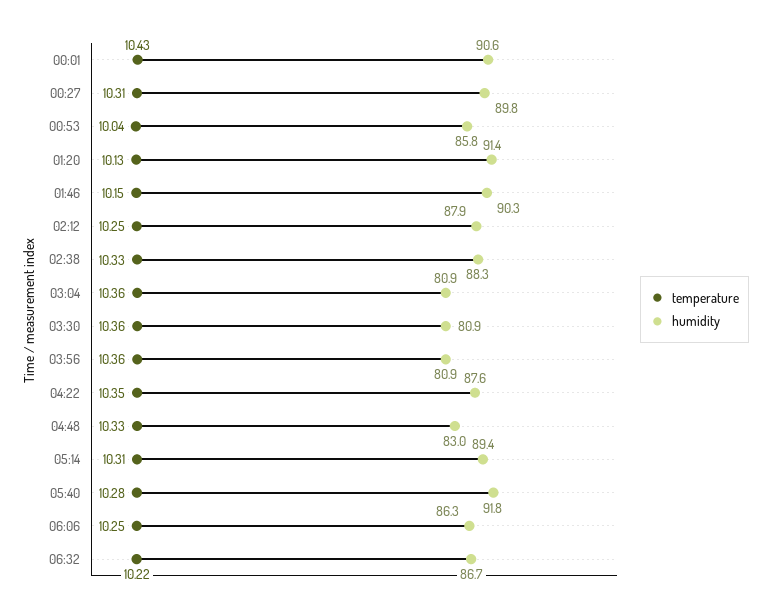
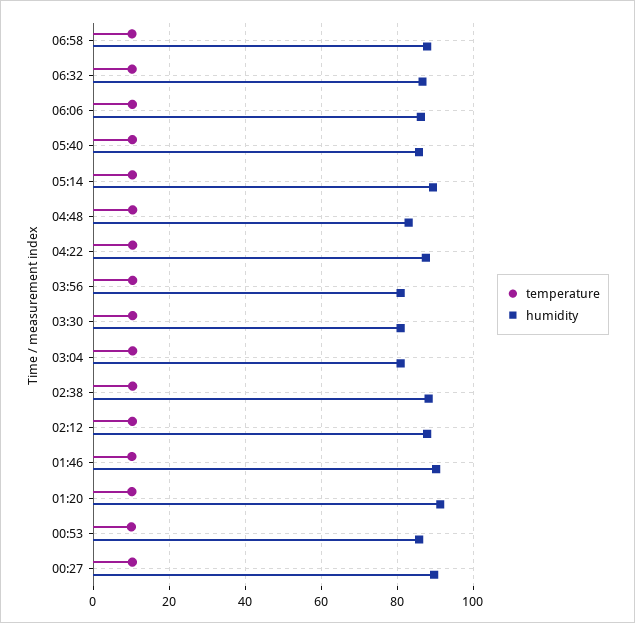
temperature, 00:01: 10.43 -> none
humidity, 00:01: 90.6 -> none
humidity, 05:40: 91.8 -> 86
temperature, 06:58: none -> 10
humidity, 06:58: none -> 88

